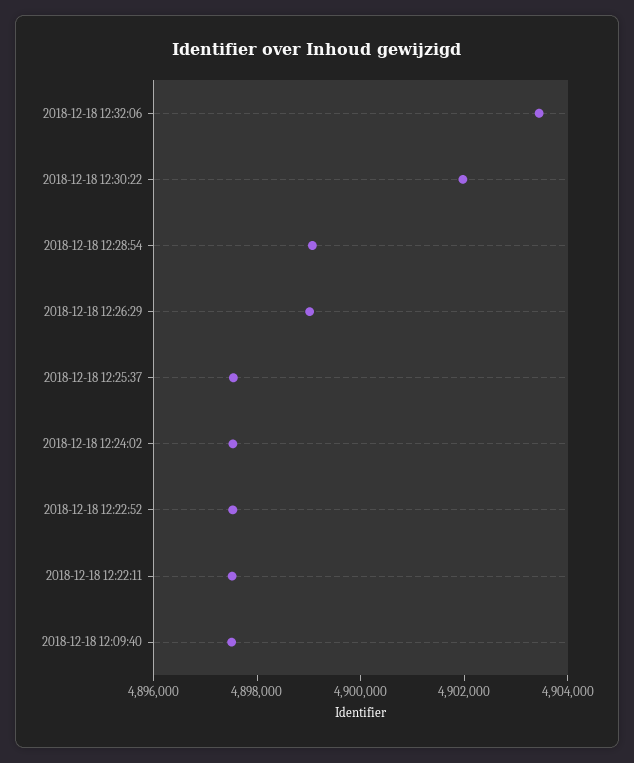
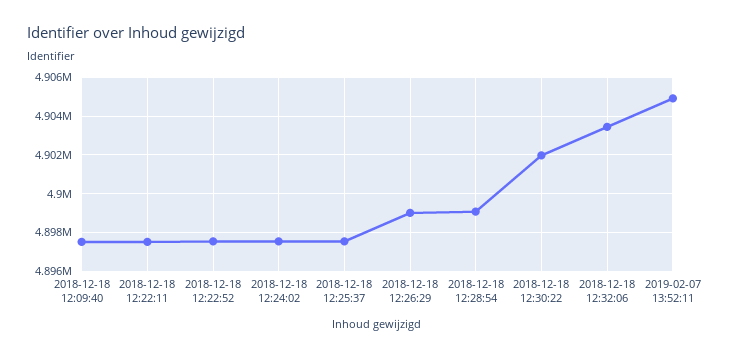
2019-02-07 13:52:11: none -> 4905000

